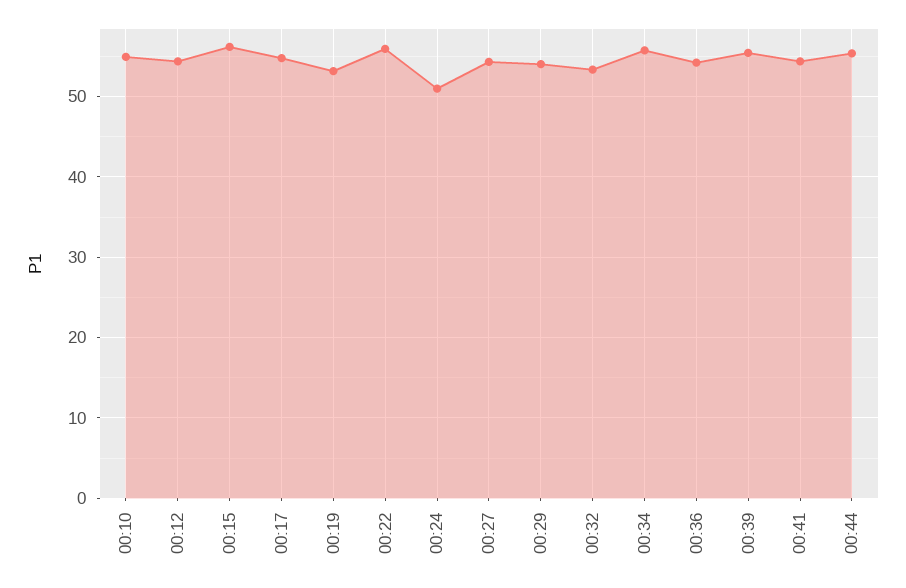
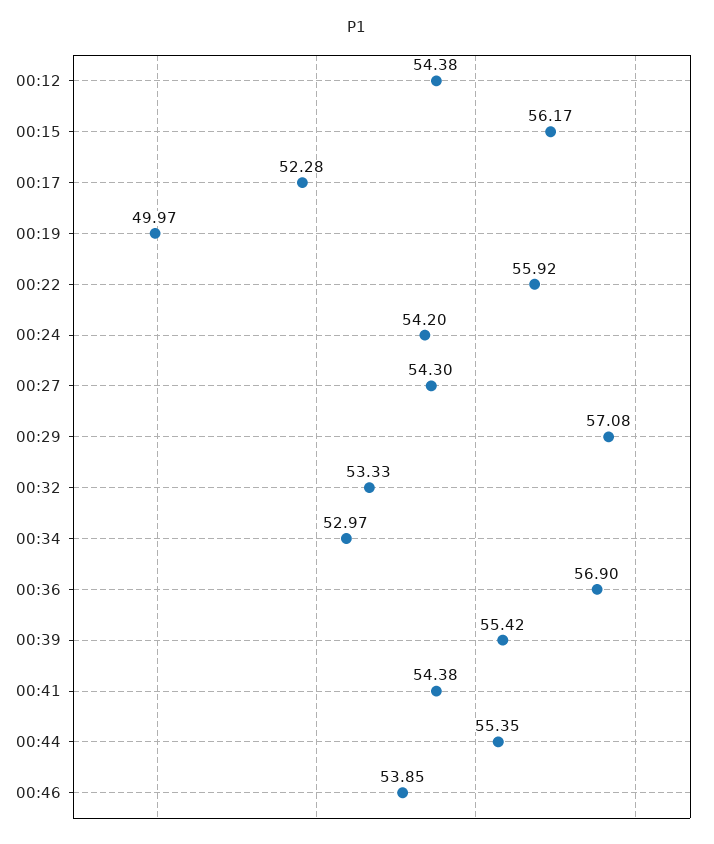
00:10: 55 -> none
00:17: 55 -> 52.28
00:19: 53 -> 49.97
00:24: 51 -> 54.2
00:29: 54 -> 57.08
00:34: 56 -> 52.97
00:36: 54 -> 56.9
00:46: none -> 53.85

